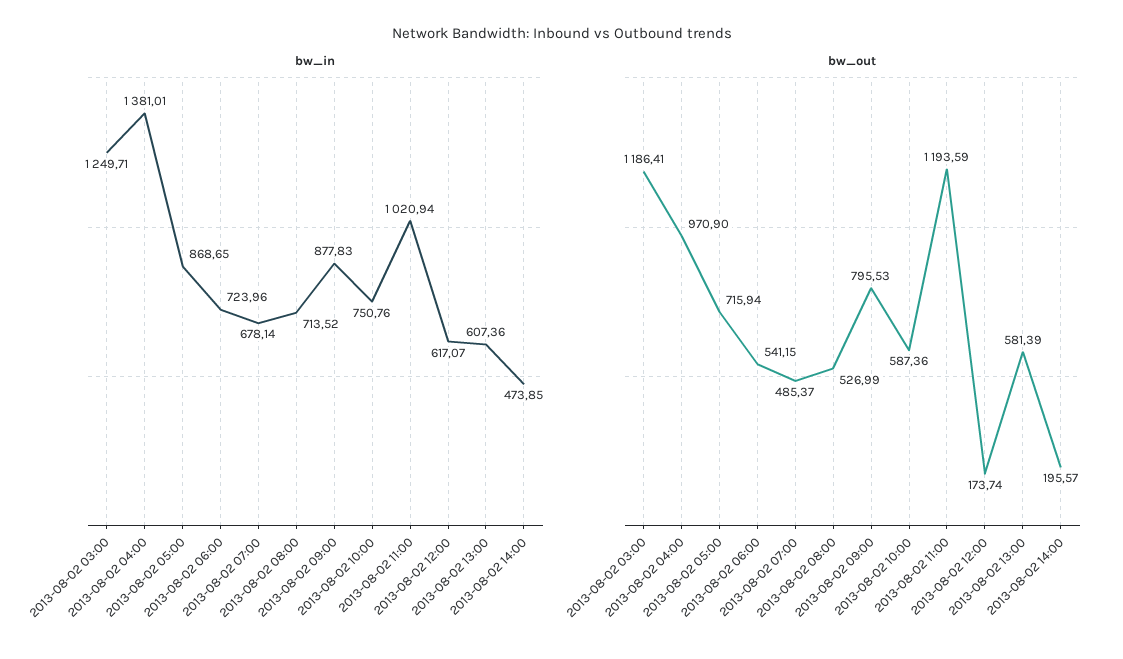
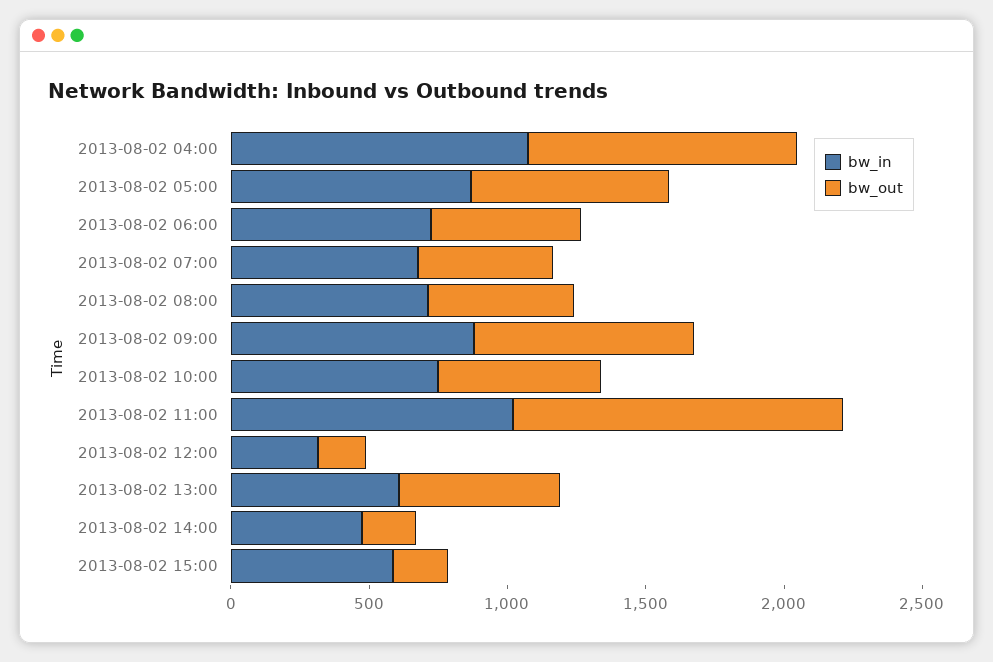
bw_in, 2013-08-02 03:00: 1249.71 -> none
bw_in, 2013-08-02 04:00: 1381.01 -> 1100
bw_in, 2013-08-02 12:00: 617.07 -> 300
bw_out, 2013-08-02 03:00: 1186.41 -> none
bw_in, 2013-08-02 15:00: none -> 600
bw_out, 2013-08-02 15:00: none -> 200

